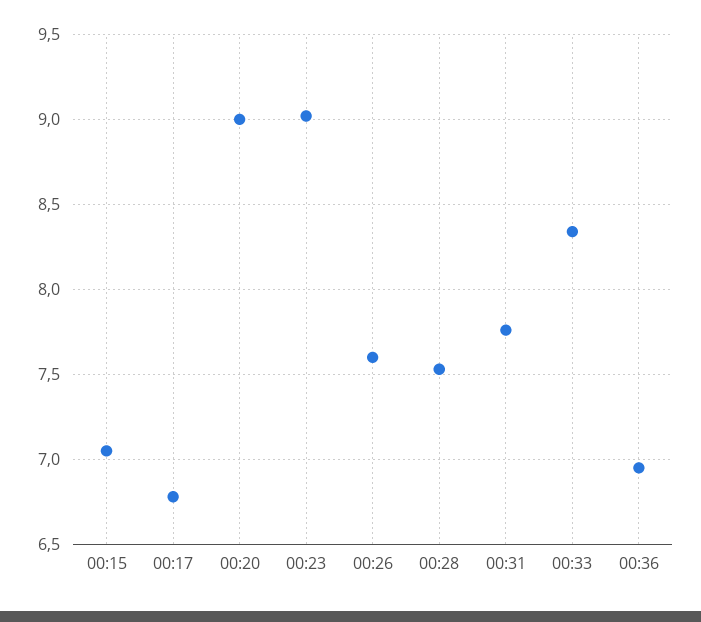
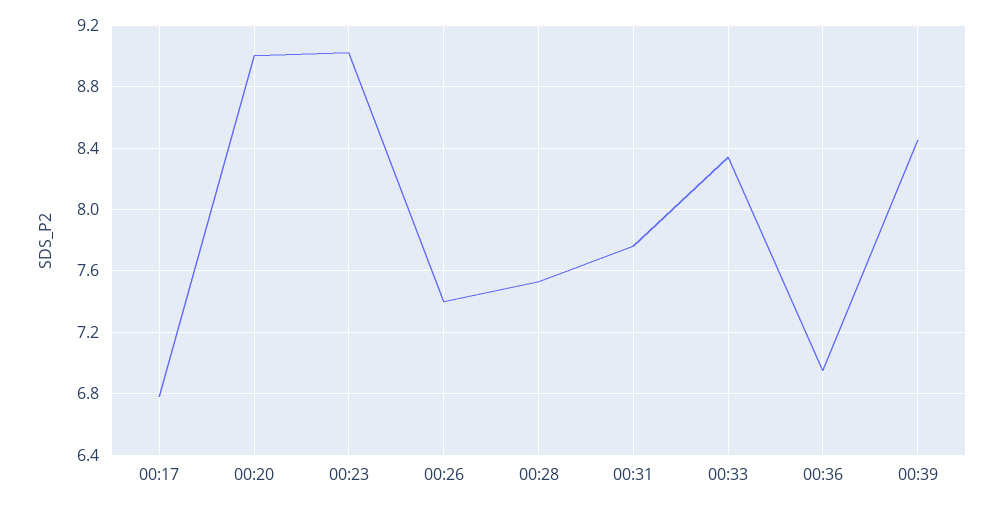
00:15: 7.05 -> none
00:26: 7.6 -> 7.4
00:39: none -> 8.45

